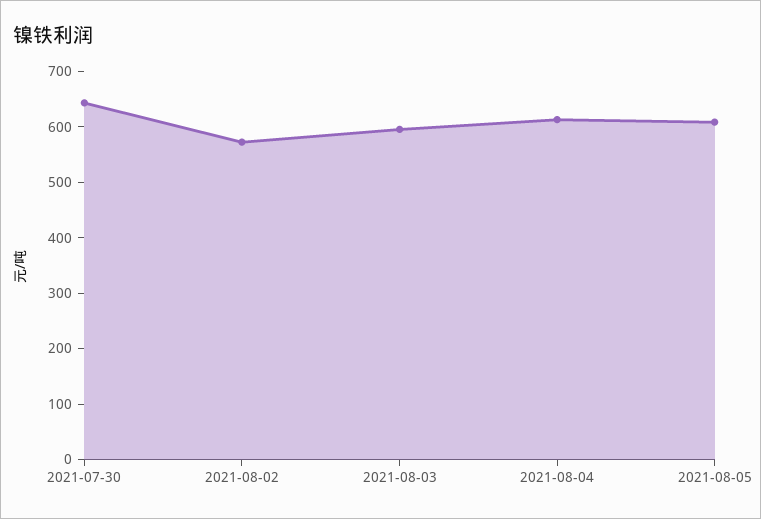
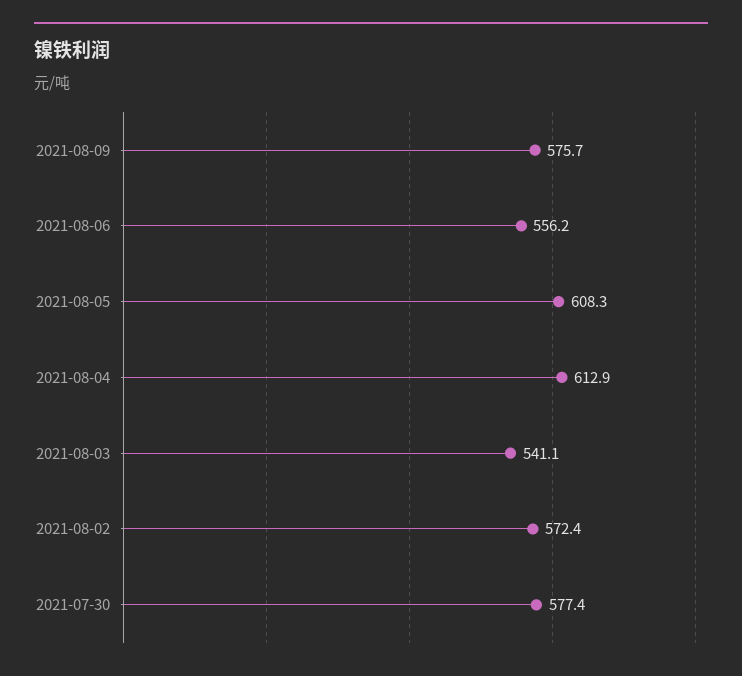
2021-07-30: 640 -> 577.4
2021-08-03: 600 -> 541.1
2021-08-09: none -> 575.7
2021-08-06: none -> 556.2

